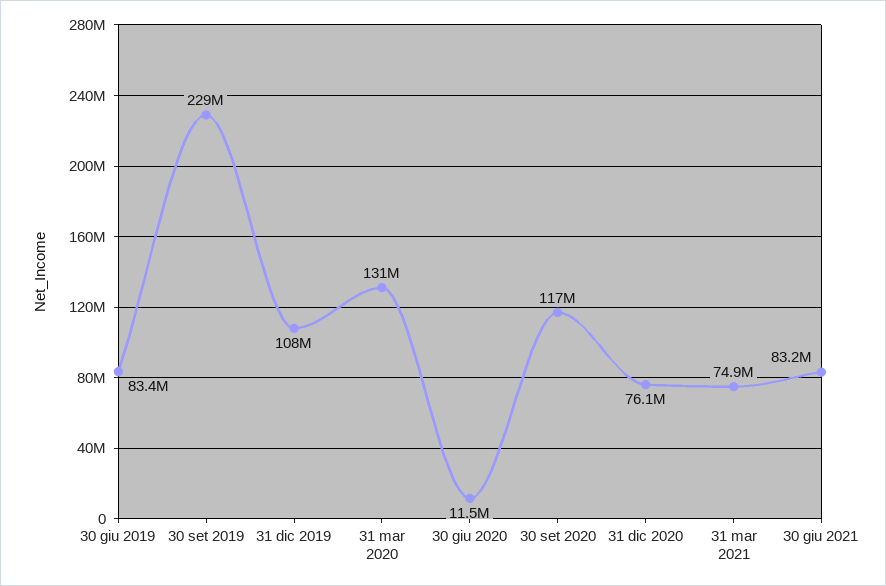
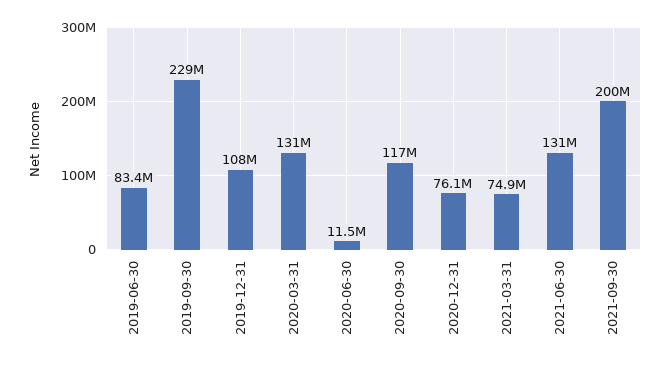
30 giu 2021: 83200000 -> 131000000
2021-09-30: none -> 200000000

